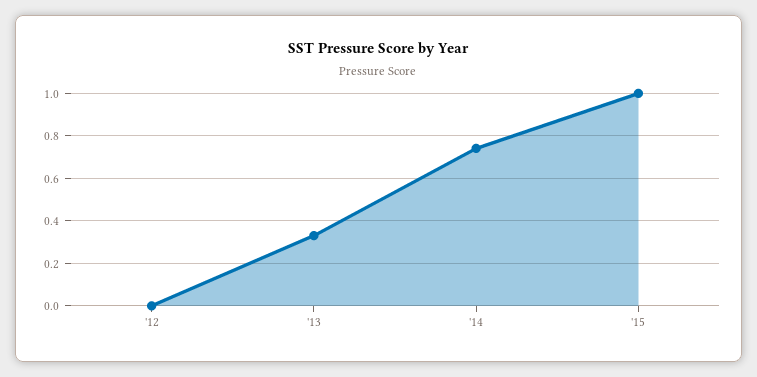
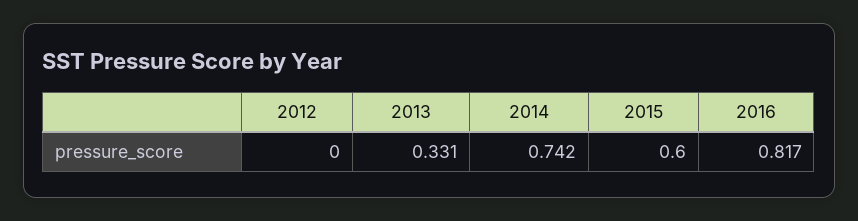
'15: 1 -> 0.6
2016: none -> 0.817

